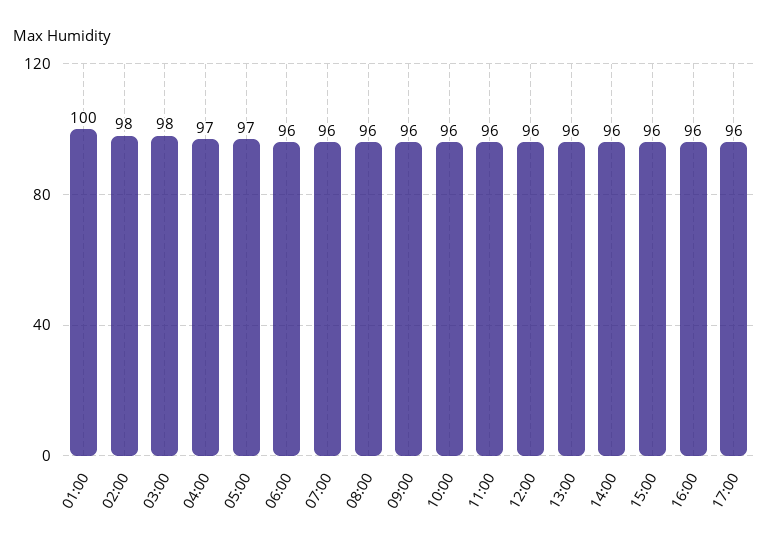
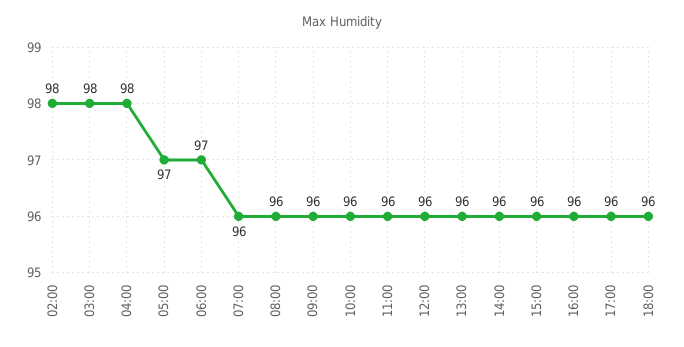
01:00: 100 -> none
04:00: 97 -> 98
06:00: 96 -> 97
18:00: none -> 96

